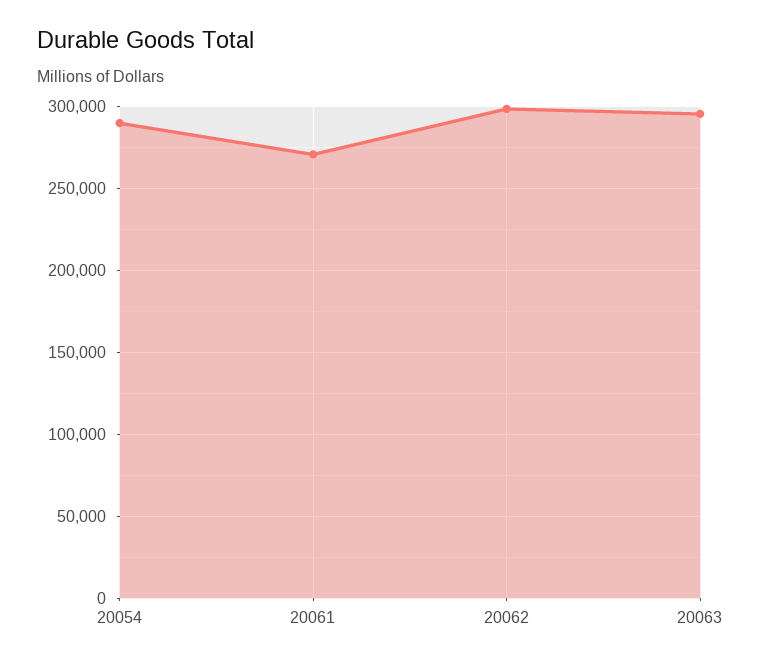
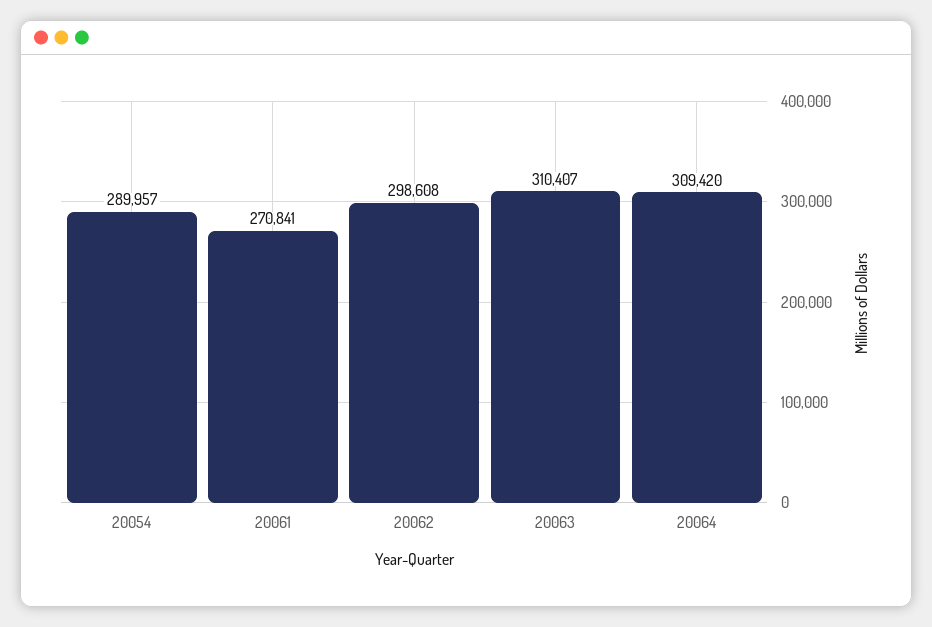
20063: 295000 -> 310407
20064: none -> 309420

